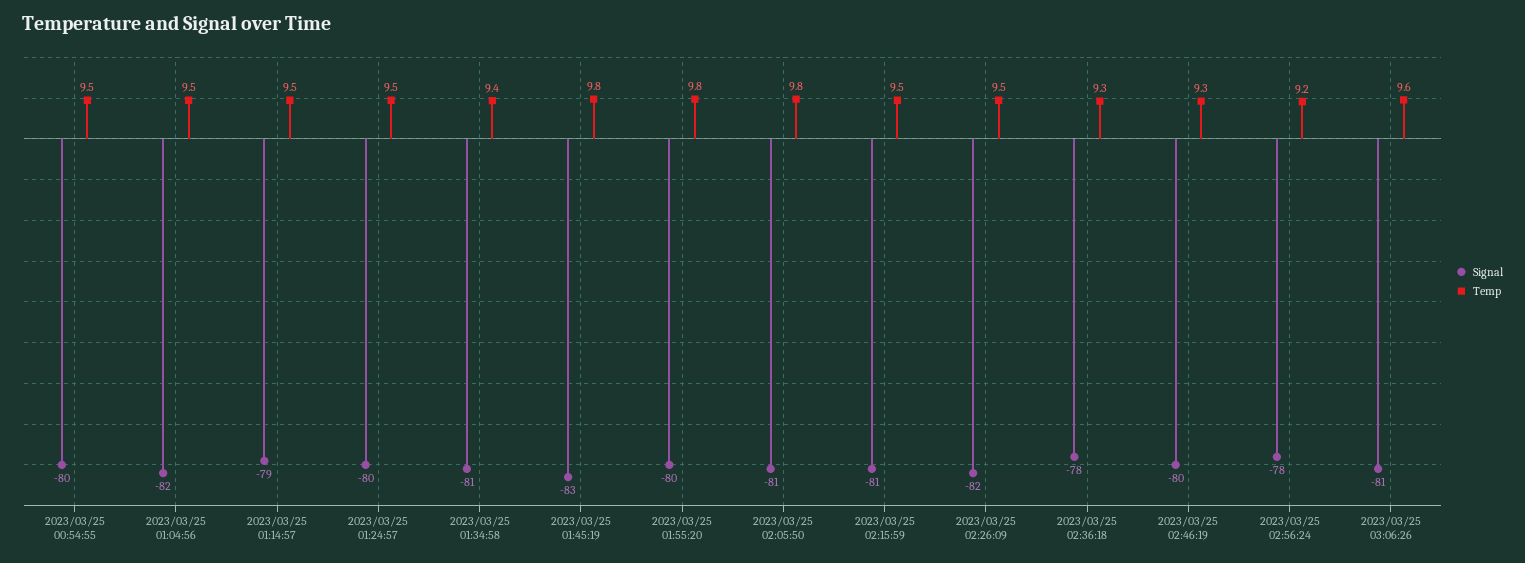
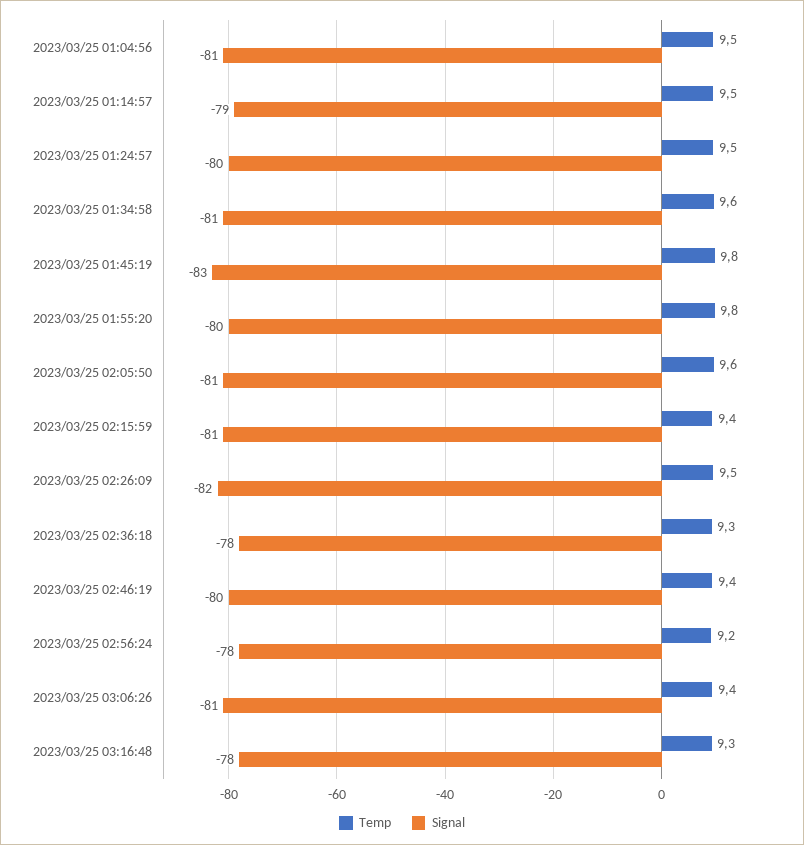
Signal, 2023/03/25 00:54:55: -80 -> none
Temp, 2023/03/25 00:54:55: 9.5 -> none
Signal, 2023/03/25 01:04:56: -82 -> -81
Temp, 2023/03/25 01:34:58: 9.4 -> 9.6
Temp, 2023/03/25 02:05:50: 9.8 -> 9.6
Temp, 2023/03/25 02:15:59: 9.5 -> 9.4
Temp, 2023/03/25 02:46:19: 9.3 -> 9.4
Temp, 2023/03/25 03:06:26: 9.6 -> 9.4
Temp, 2023/03/25 03:16:48: none -> 9.3
Signal, 2023/03/25 03:16:48: none -> -78

